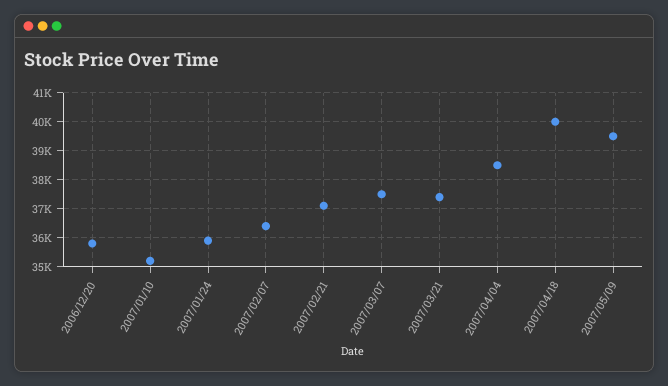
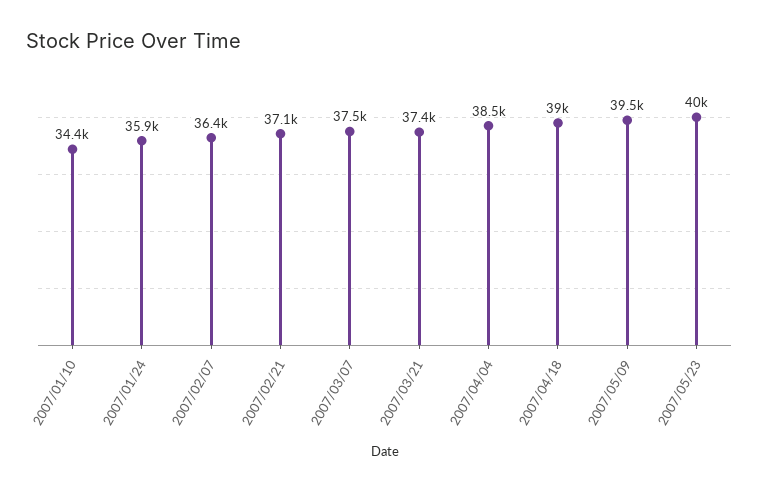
2006/12/20: 35750 -> none
2007/01/10: 35250 -> 34400
2007/04/18: 40000 -> 39000
2007/05/23: none -> 40000

